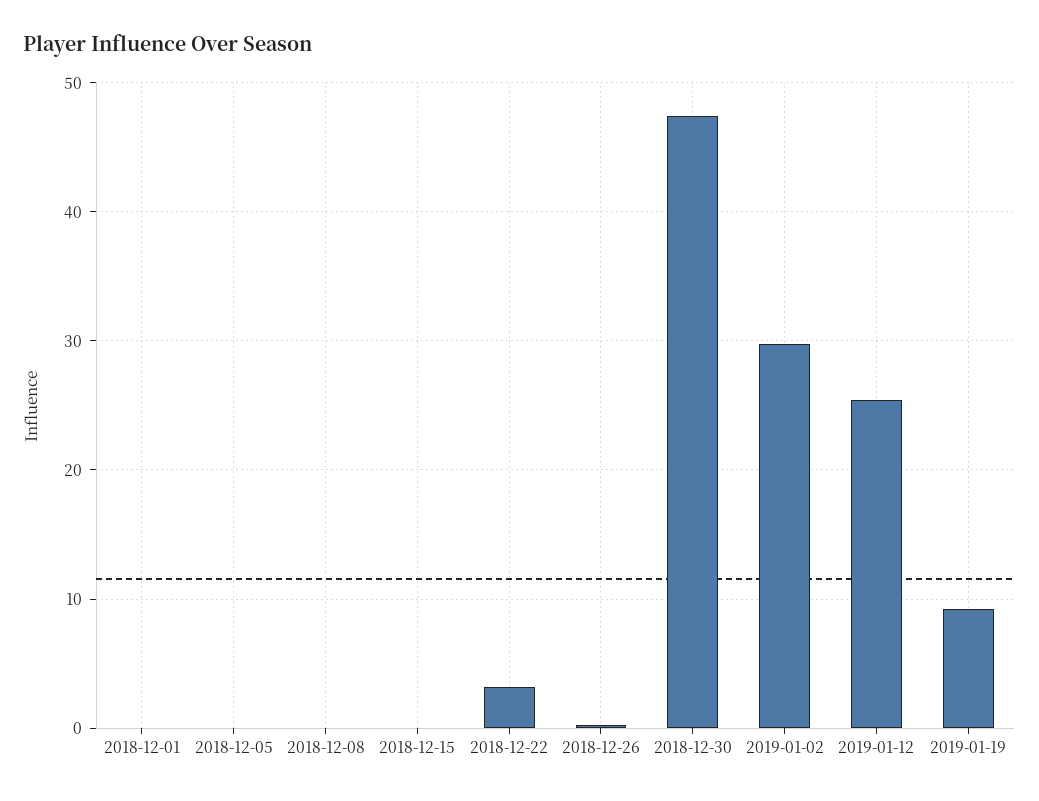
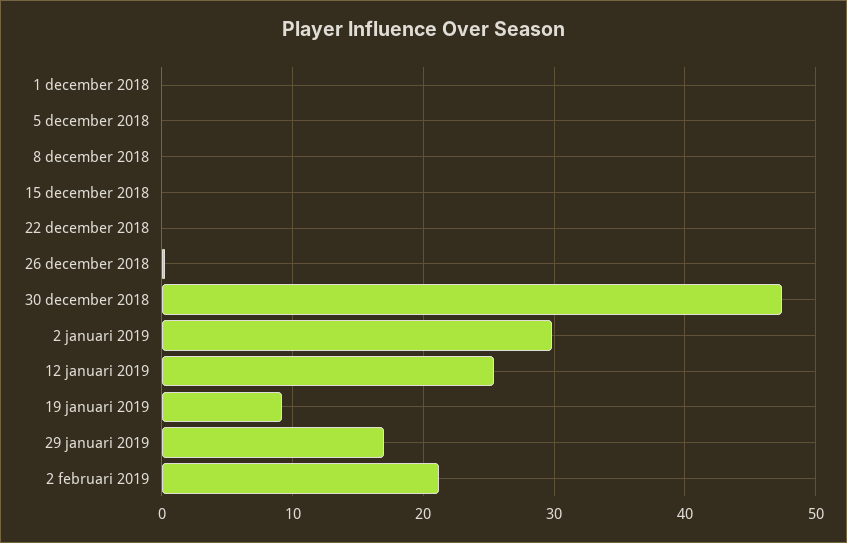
2018-12-22: 3 -> 0
29 januari 2019: none -> 17
2 februari 2019: none -> 21

